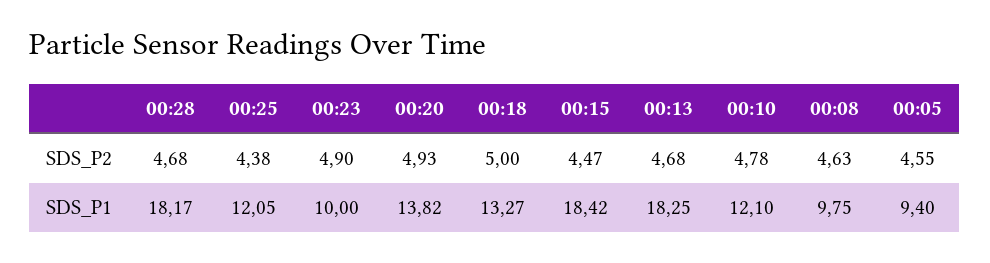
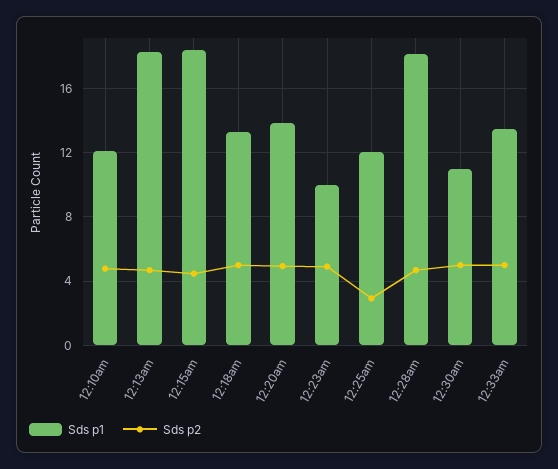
SDS_P2, 00:25: 4.38 -> 3
SDS_P2, 00:08: 4.63 -> none
SDS_P2, 00:05: 4.55 -> none
SDS_P1, 00:08: 9.75 -> none
SDS_P1, 00:05: 9.4 -> none
SDS_P1, 12:30am: none -> 11
SDS_P2, 12:30am: none -> 5
SDS_P1, 12:33am: none -> 13.5
SDS_P2, 12:33am: none -> 5

